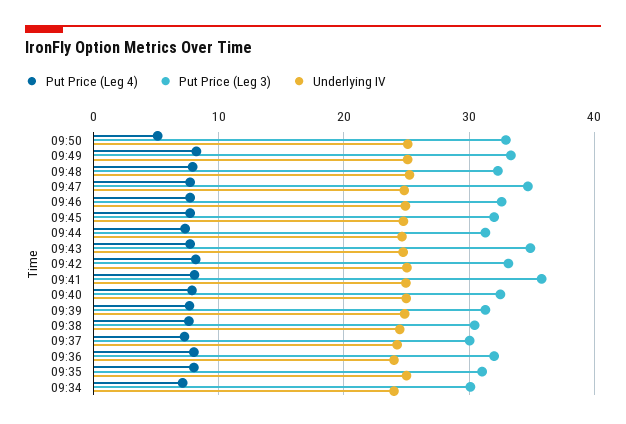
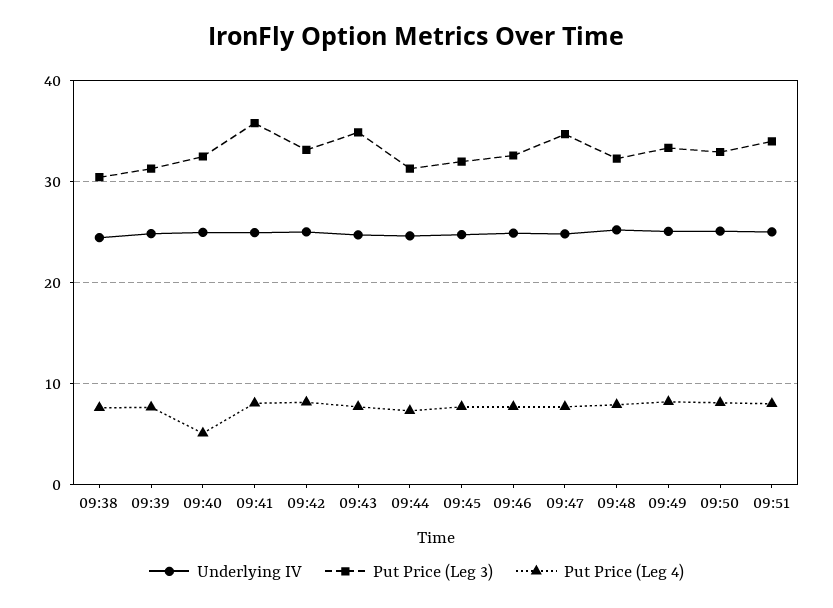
Put Price (Leg 4), 09:50: 5 -> 8
Put Price (Leg 4), 09:40: 8 -> 5
Put Price (Leg 4), 09:37: 7 -> none
Put Price (Leg 3), 09:37: 30 -> none
Underlying IV, 09:37: 24 -> none
Put Price (Leg 4), 09:36: 8 -> none
Put Price (Leg 3), 09:36: 32 -> none
Underlying IV, 09:36: 24 -> none
Put Price (Leg 4), 09:35: 8 -> none
Put Price (Leg 3), 09:35: 31 -> none
Underlying IV, 09:35: 25 -> none
Put Price (Leg 4), 09:34: 7 -> none
Put Price (Leg 3), 09:34: 30 -> none
Underlying IV, 09:34: 24 -> none
Underlying IV, 09:51: none -> 25
Put Price (Leg 3), 09:51: none -> 34
Put Price (Leg 4), 09:51: none -> 8

